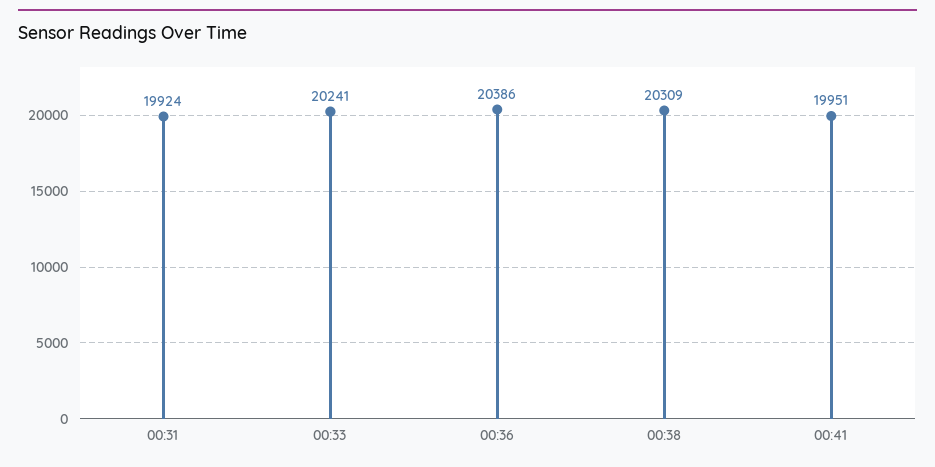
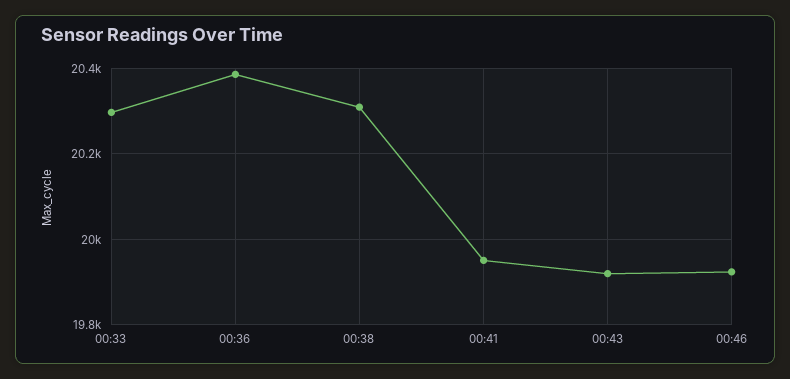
00:31: 19924 -> none
00:33: 20241 -> 20300
00:43: none -> 19920
00:46: none -> 19920

